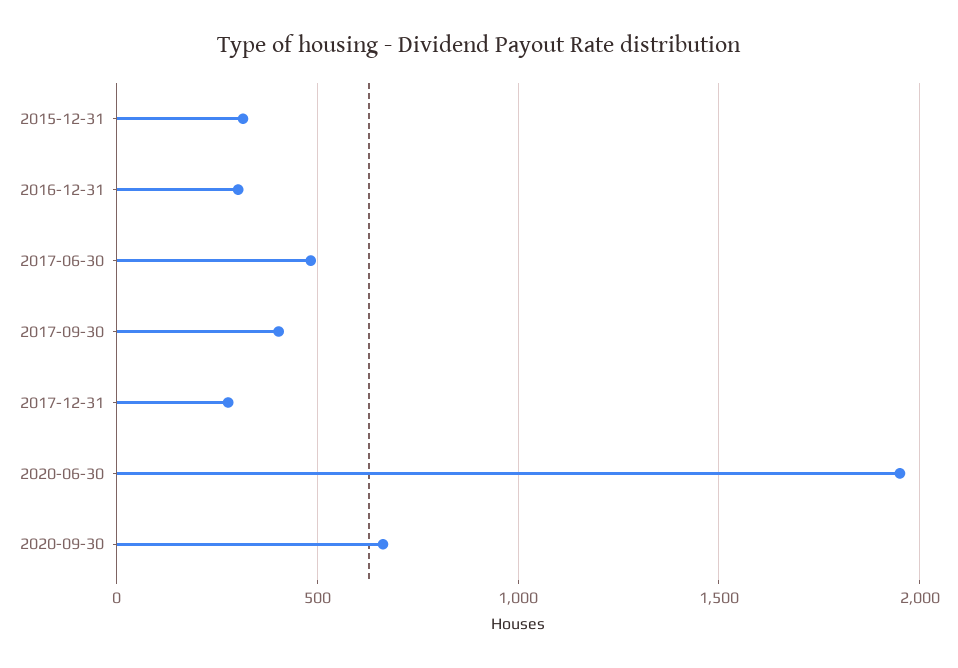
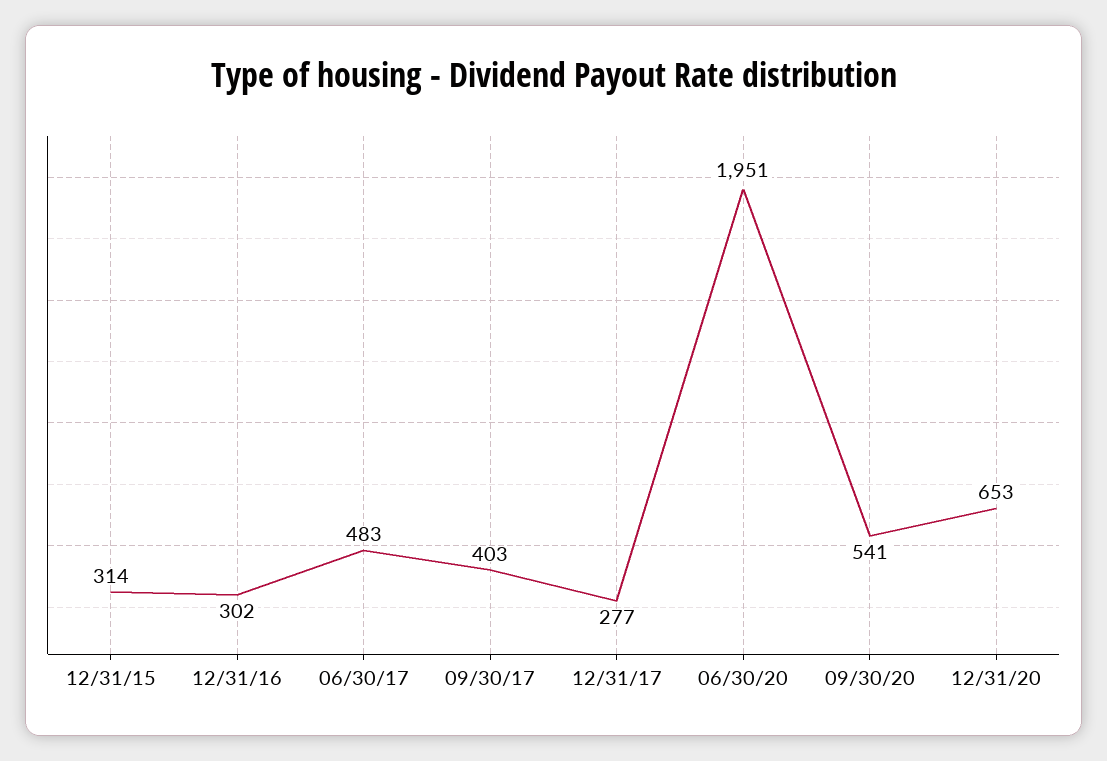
2020-09-30: 650 -> 541
12/31/20: none -> 653

